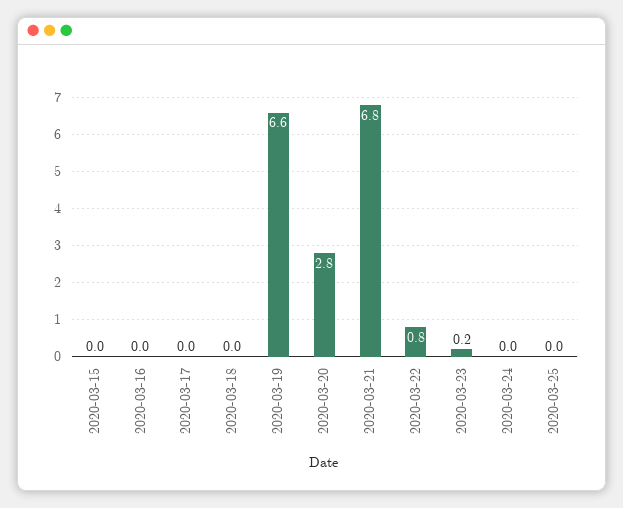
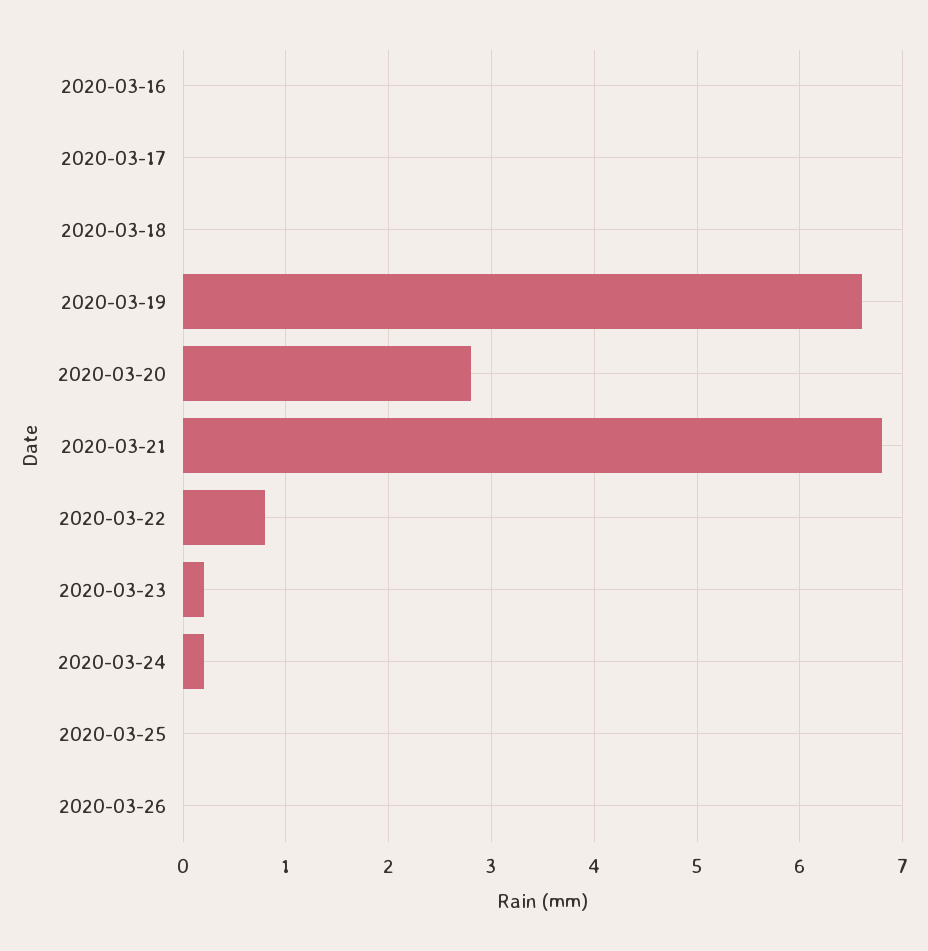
2020-03-15: 0 -> none
2020-03-24: 0 -> 0.2
2020-03-26: none -> 0

